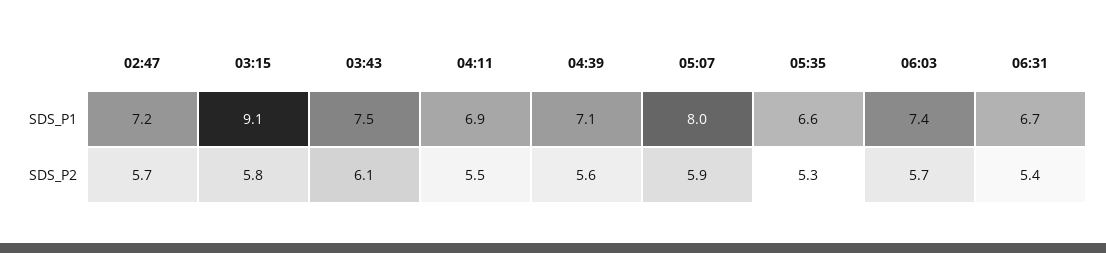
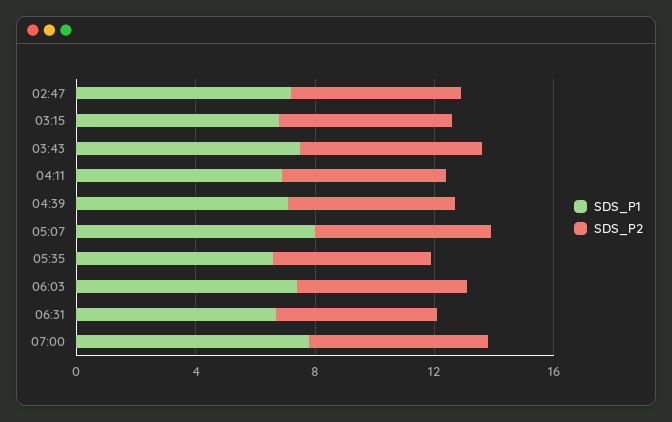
SDS_P1, 03:15: 9.1 -> 7
SDS_P1, 07:00: none -> 8
SDS_P2, 07:00: none -> 6

